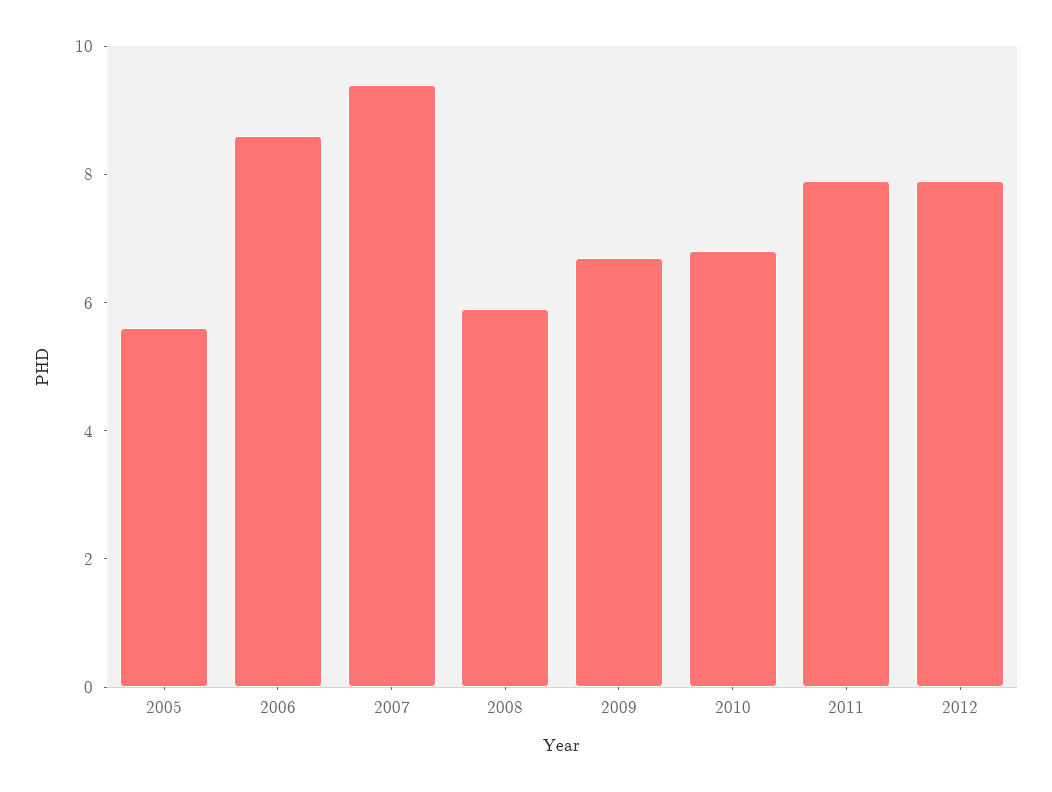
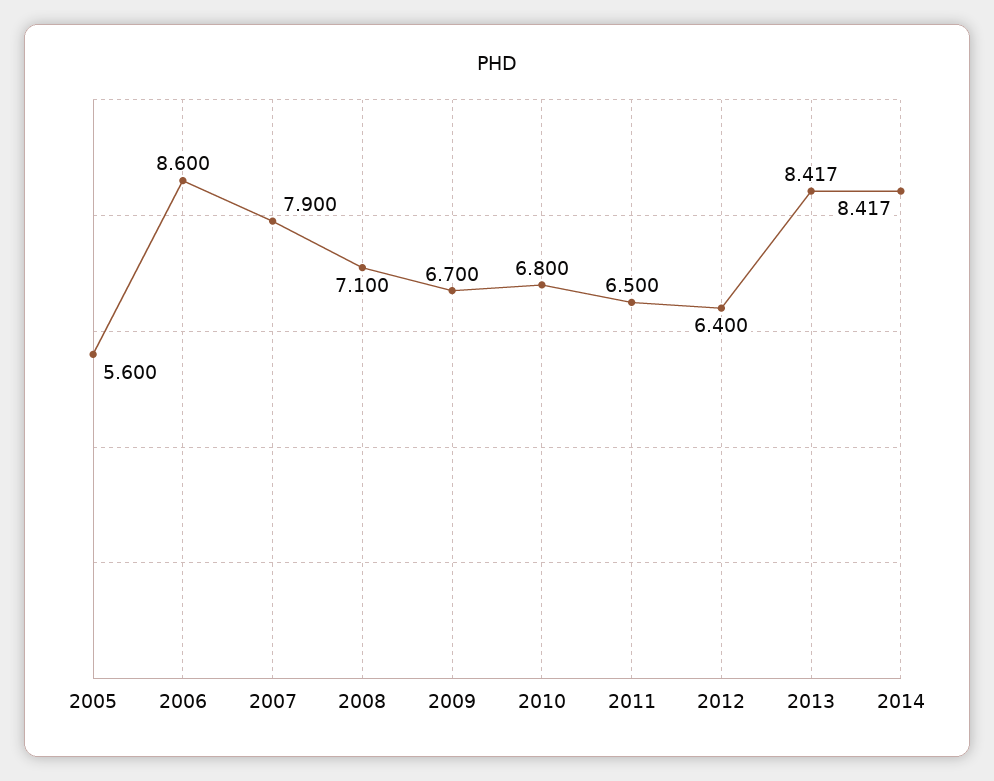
2007: 9.5 -> 7.9
2008: 6 -> 7.1
2011: 8 -> 6.5
2012: 8 -> 6.4
2013: none -> 8.417
2014: none -> 8.417

